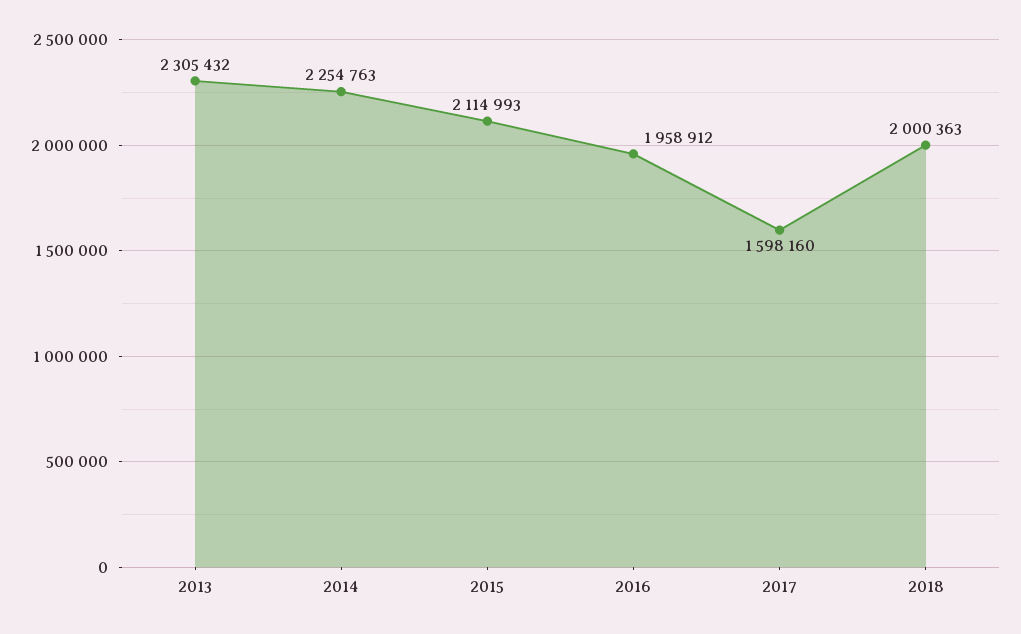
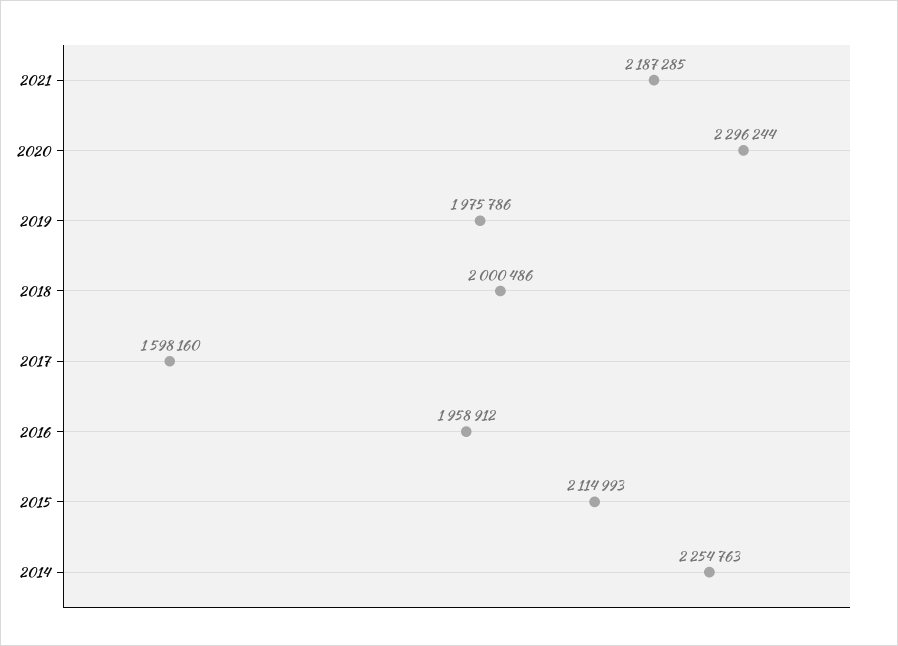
2013: 2305432 -> none
2018: 2000363 -> 2000486
2021: none -> 2187285
2020: none -> 2296244
2019: none -> 1975786

